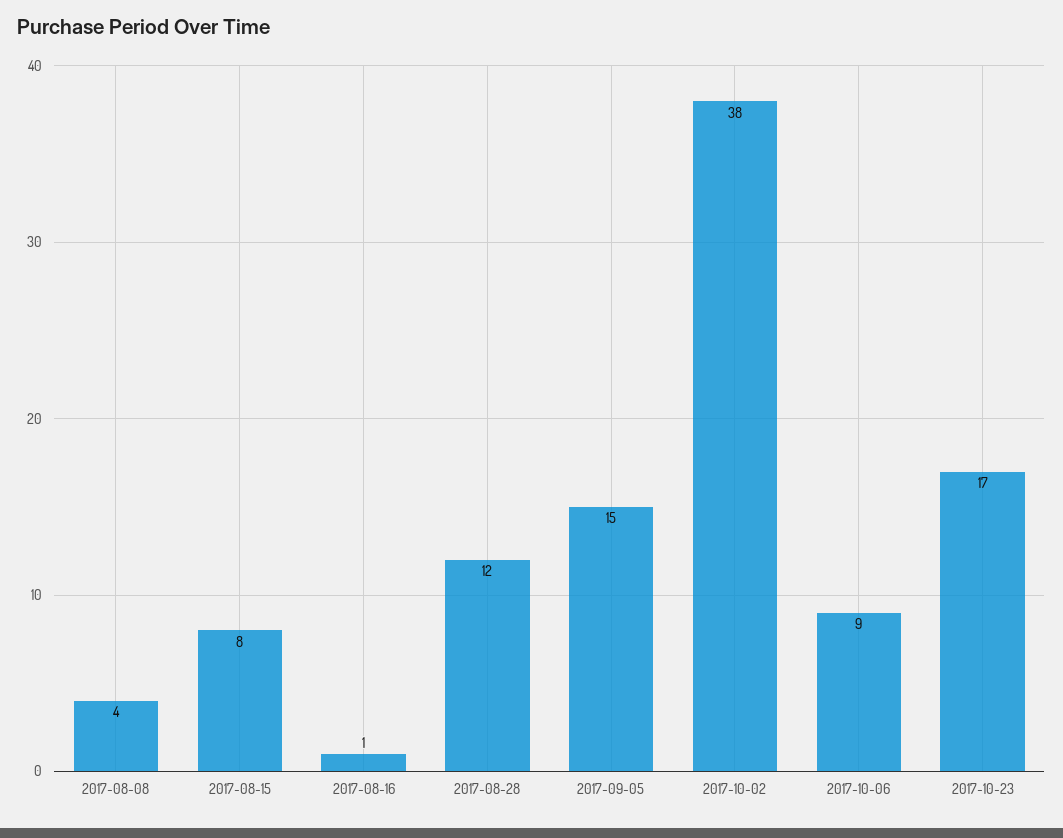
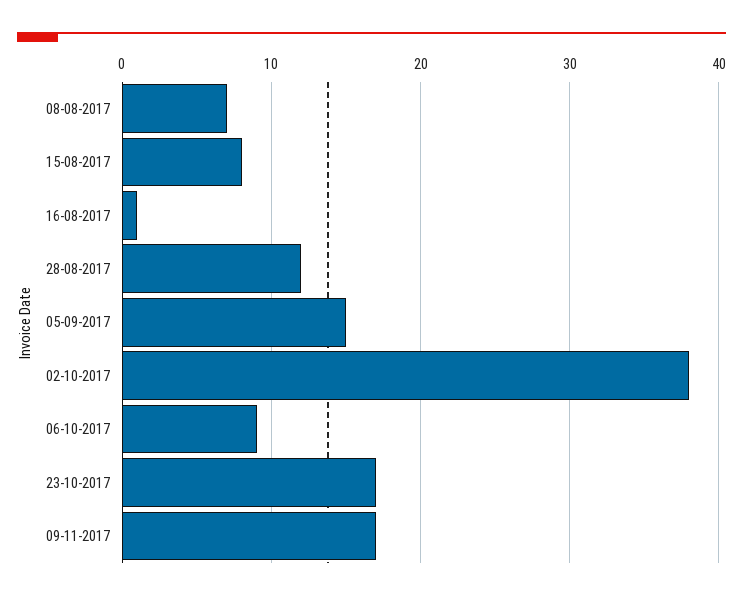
2017-08-08: 4 -> 7
09-11-2017: none -> 17

